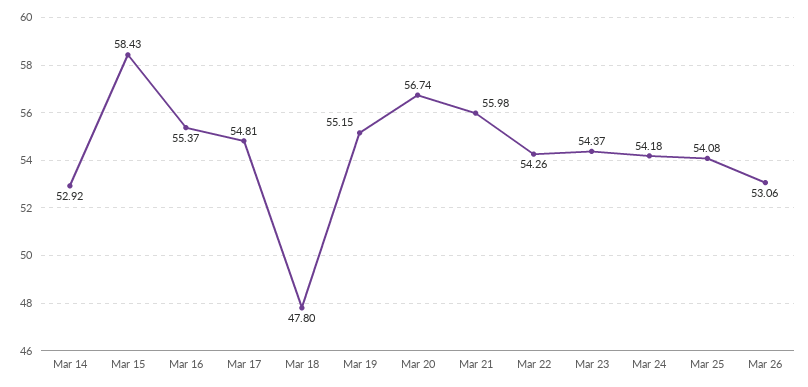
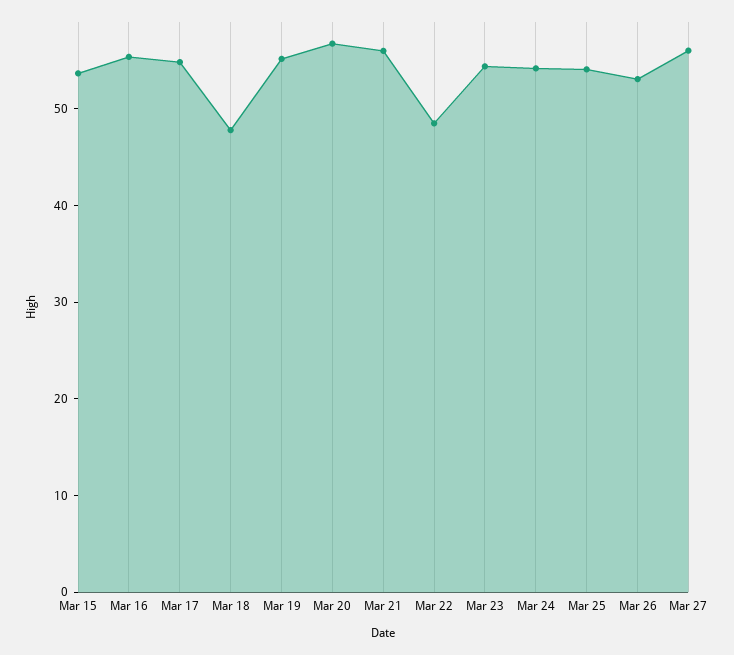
Mar 14: 52.92 -> none
Mar 15: 58.43 -> 54
Mar 22: 54.26 -> 48
Mar 27: none -> 56

